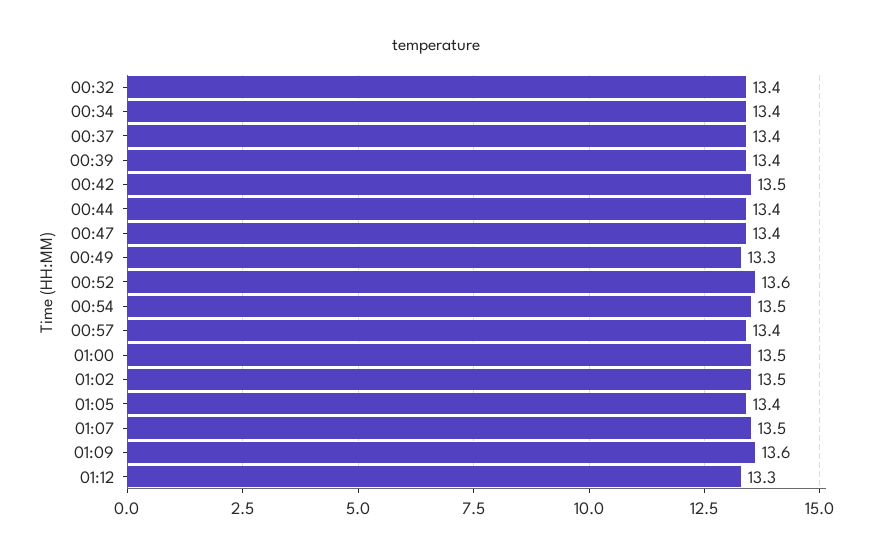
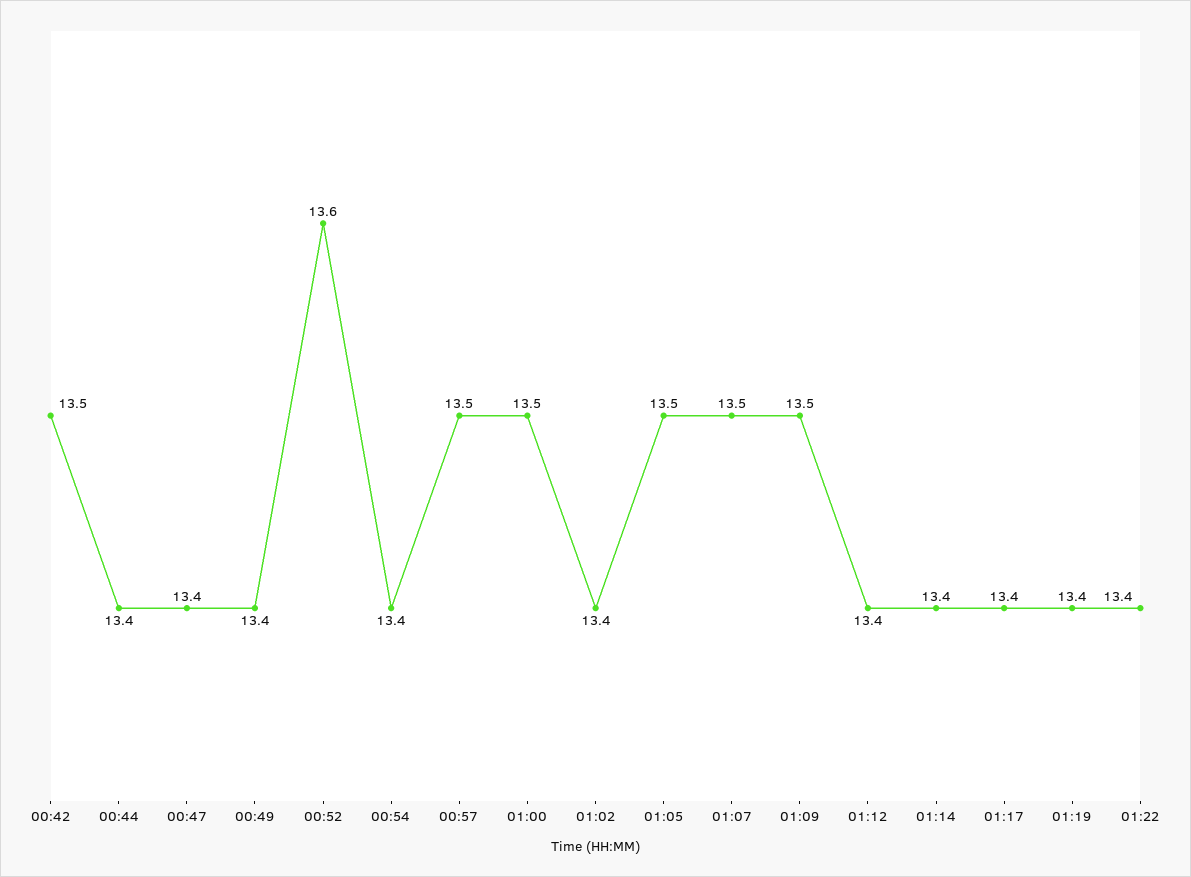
00:32: 13.4 -> none
00:34: 13.4 -> none
00:37: 13.4 -> none
00:39: 13.4 -> none
00:49: 13.3 -> 13.4
00:54: 13.5 -> 13.4
00:57: 13.4 -> 13.5
01:02: 13.5 -> 13.4
01:05: 13.4 -> 13.5
01:09: 13.6 -> 13.5
01:12: 13.3 -> 13.4
01:14: none -> 13.4
01:17: none -> 13.4
01:19: none -> 13.4
01:22: none -> 13.4

